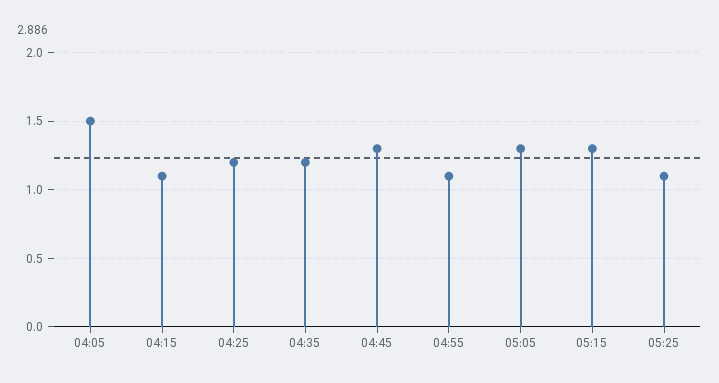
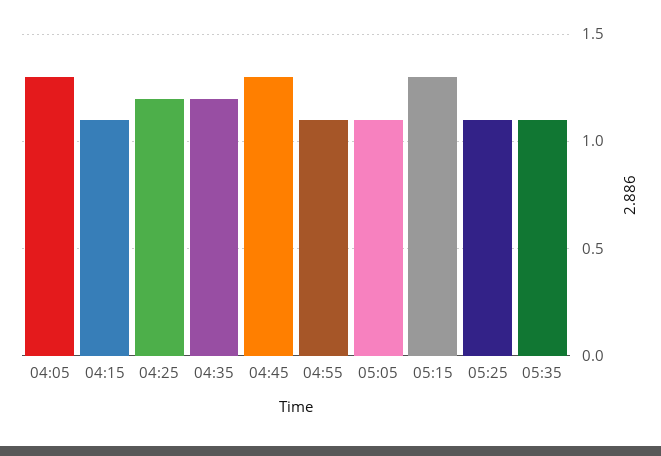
04:05: 1.5 -> 1.3
05:05: 1.3 -> 1.1
05:35: none -> 1.1

